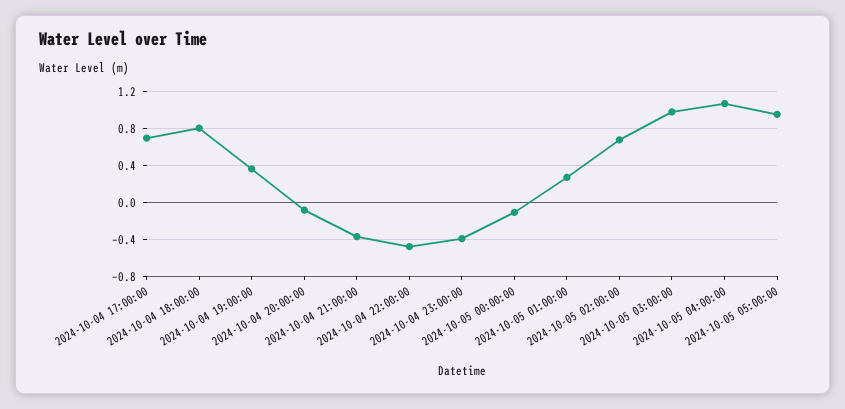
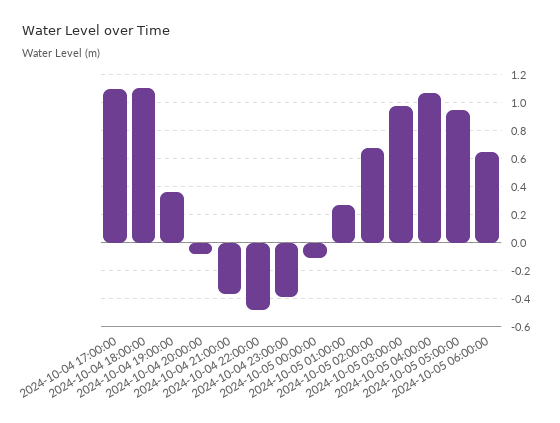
2024-10-04 17:00:00: 0.7 -> 1.1
2024-10-04 18:00:00: 0.8 -> 1.1
2024-10-05 06:00:00: none -> 0.65

